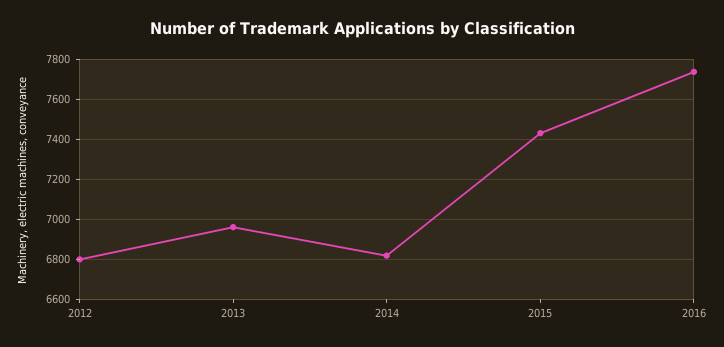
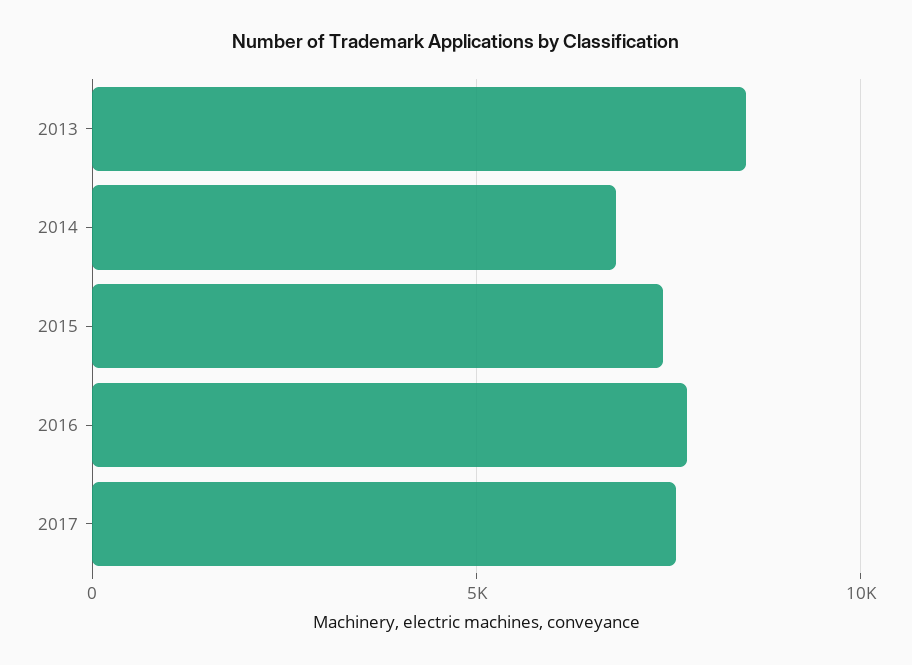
2012: 6800 -> none
2013: 6950 -> 8500
2017: none -> 7500

